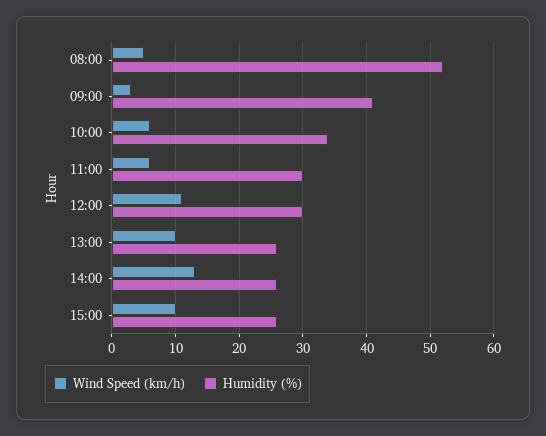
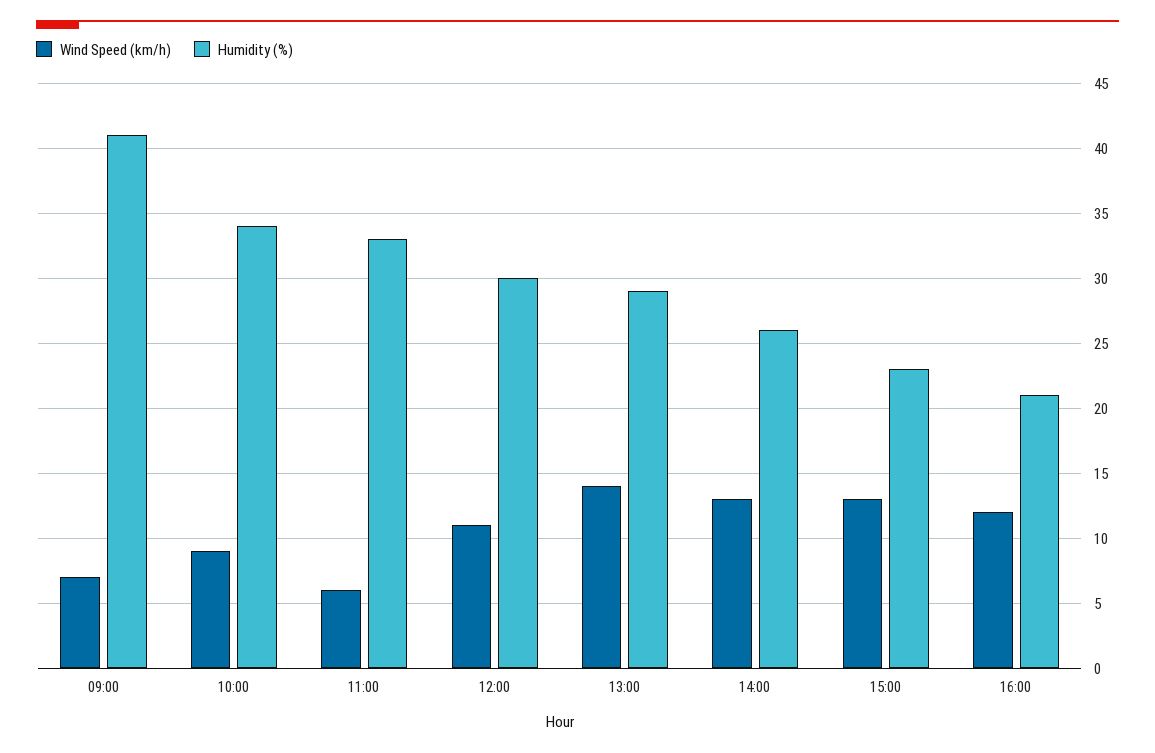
Wind Speed (km/h), 08:00: 5 -> none
Humidity (%), 08:00: 52 -> none
Wind Speed (km/h), 09:00: 3 -> 7
Wind Speed (km/h), 10:00: 6 -> 9
Humidity (%), 11:00: 30 -> 33
Wind Speed (km/h), 13:00: 10 -> 14
Humidity (%), 13:00: 26 -> 29
Wind Speed (km/h), 15:00: 10 -> 13
Humidity (%), 15:00: 26 -> 23
Wind Speed (km/h), 16:00: none -> 12
Humidity (%), 16:00: none -> 21

